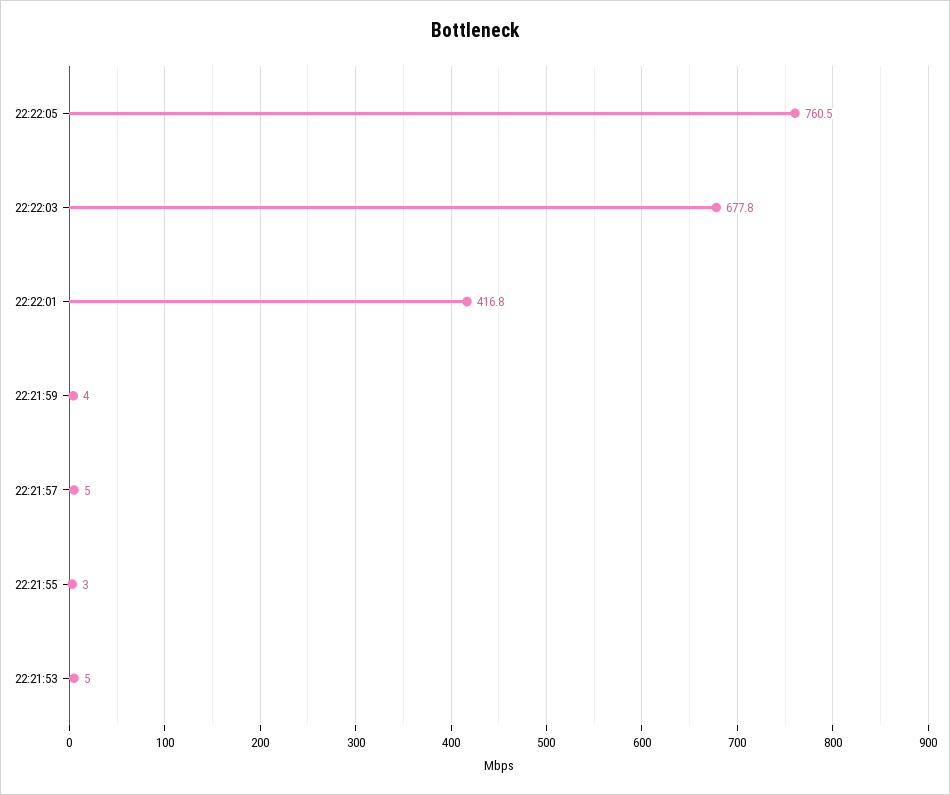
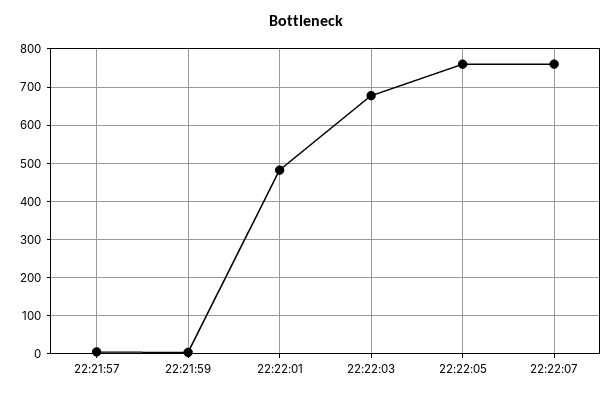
22:22:01: 416.8 -> 480
22:21:55: 3 -> none
22:21:53: 5 -> none
22:22:07: none -> 760

